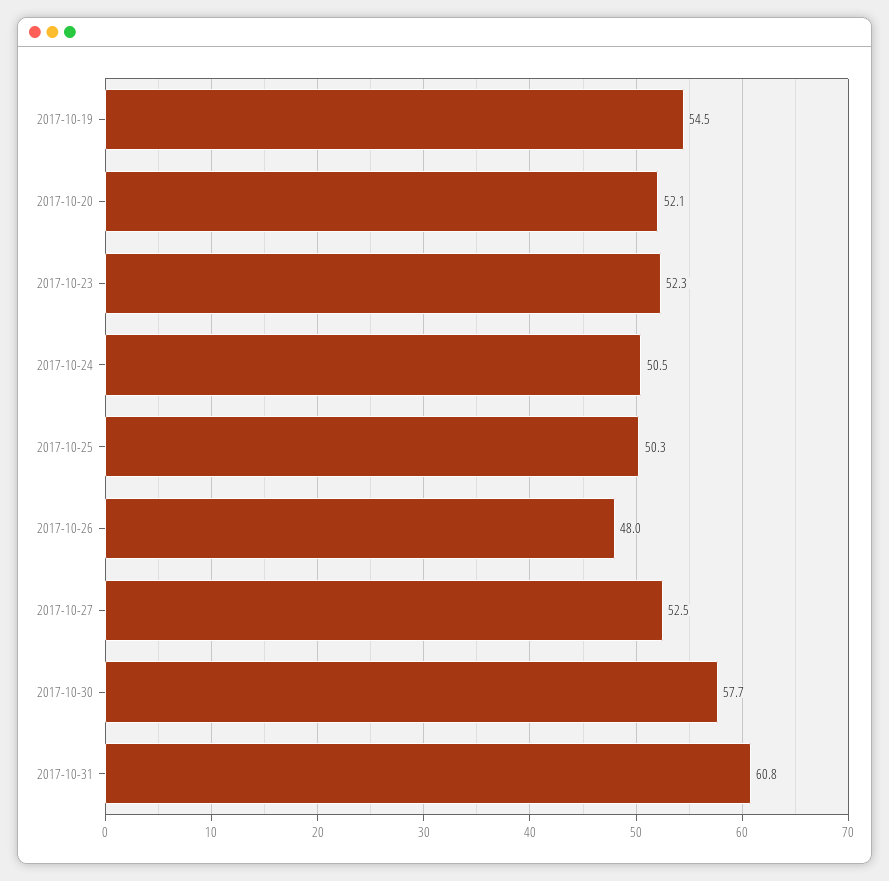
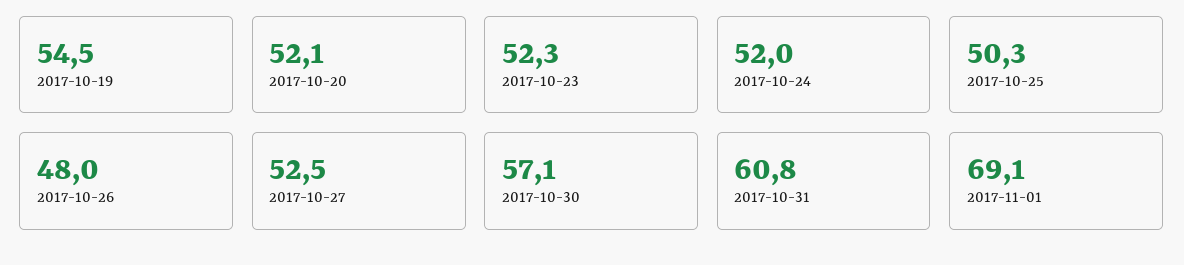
2017-10-24: 50.5 -> 52
2017-10-30: 57.7 -> 57.1
2017-11-01: none -> 69.1

